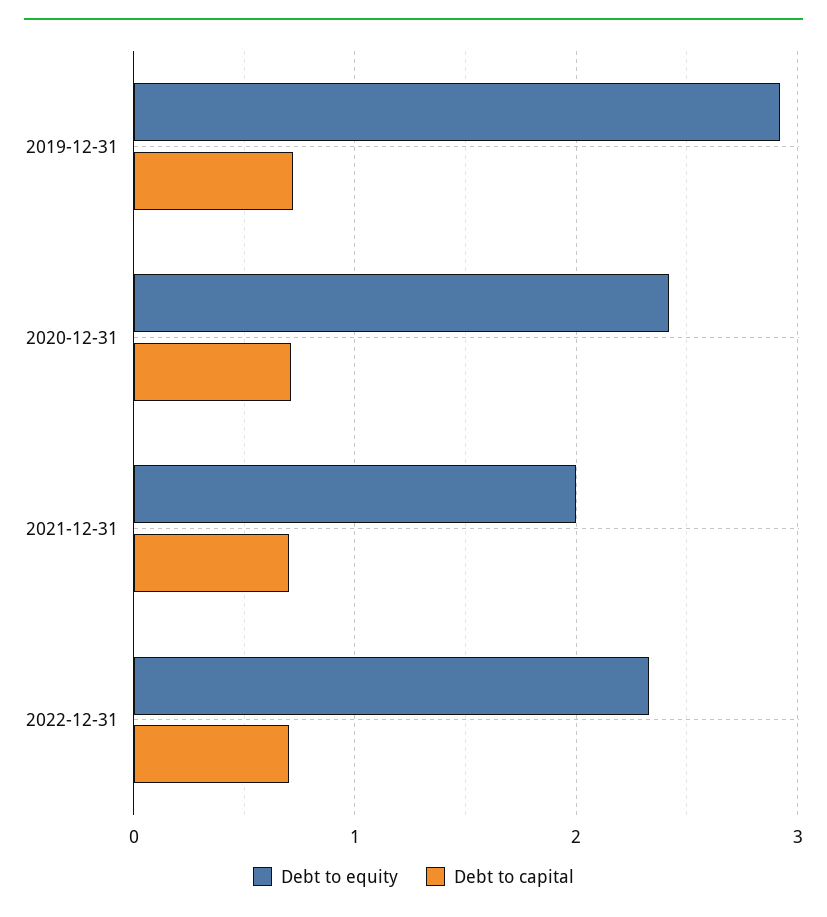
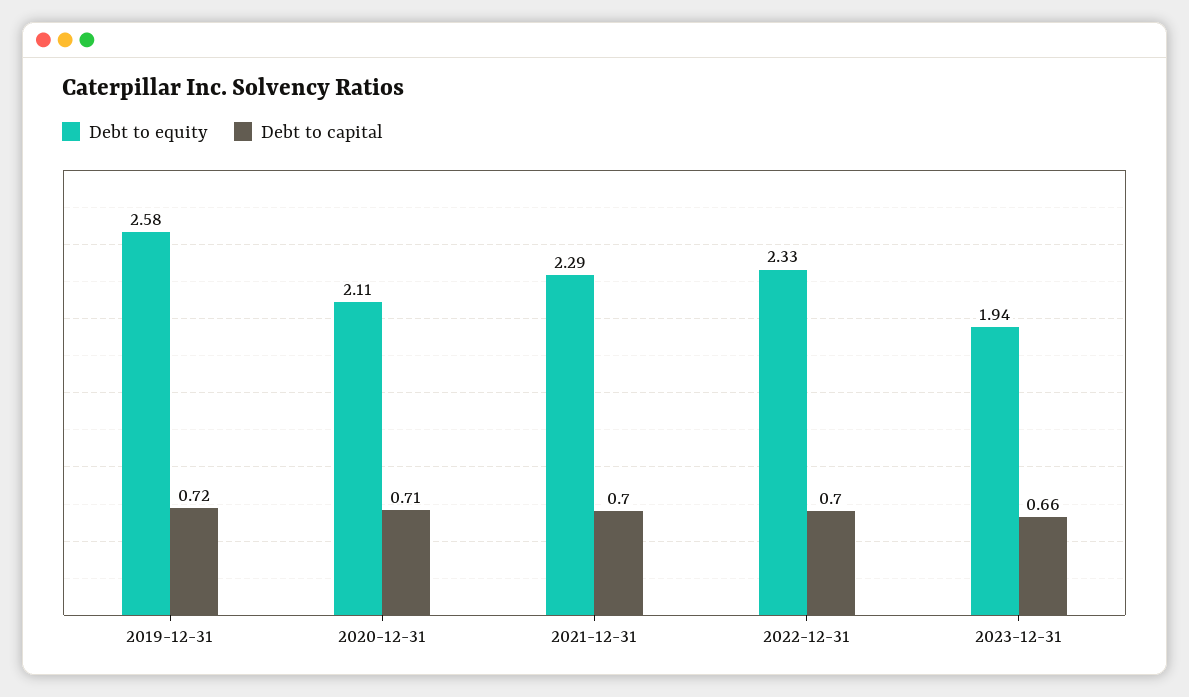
Debt to equity, 2019-12-31: 2.9 -> 2.58
Debt to equity, 2020-12-31: 2.4 -> 2.11
Debt to equity, 2021-12-31: 2 -> 2.29
Debt to equity, 2023-12-31: none -> 1.94
Debt to capital, 2023-12-31: none -> 0.66

